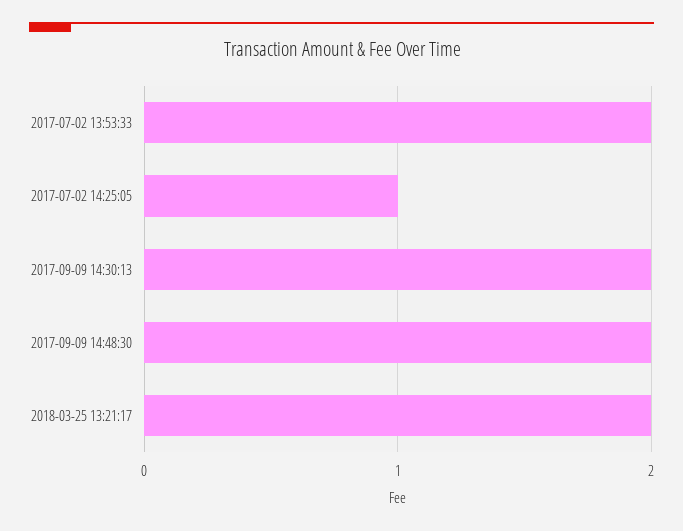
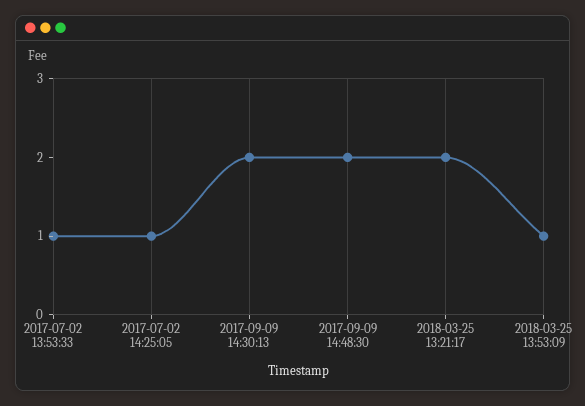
2017-07-02 13:53:33: 2 -> 1
2018-03-25 13:53:09: none -> 1

